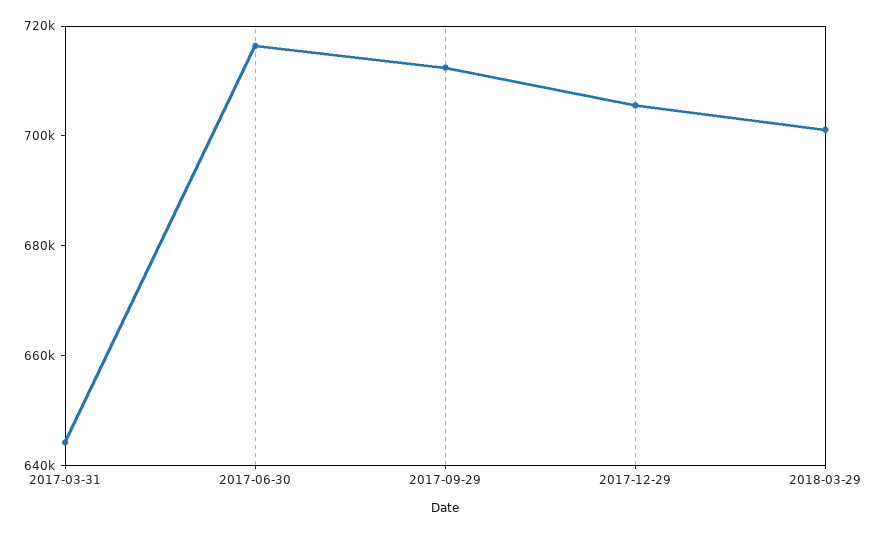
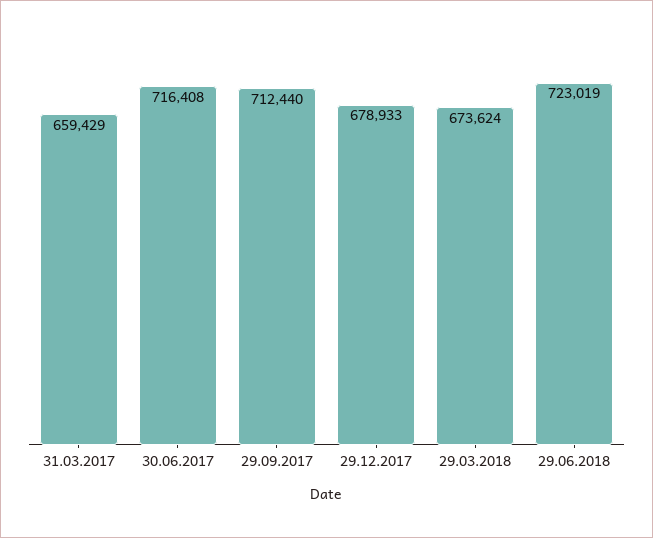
2017-03-31: 645000 -> 659429
2017-12-29: 705000 -> 678933
2018-03-29: 700000 -> 673624
29.06.2018: none -> 723019

